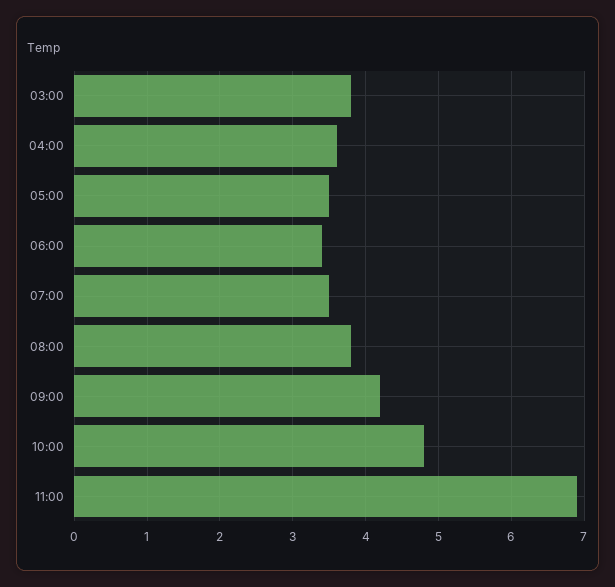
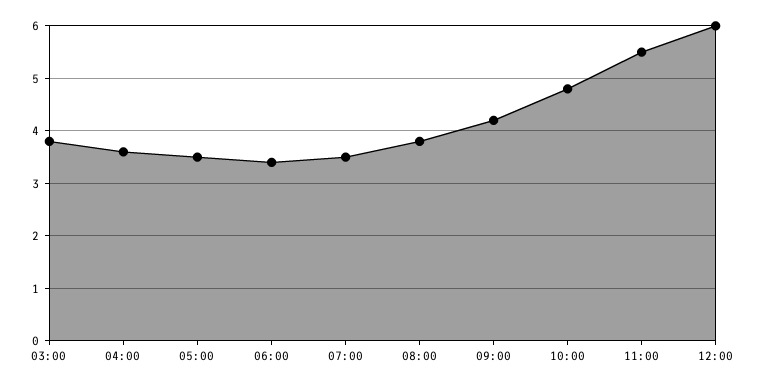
11:00: 6.9 -> 5.5
12:00: none -> 6

